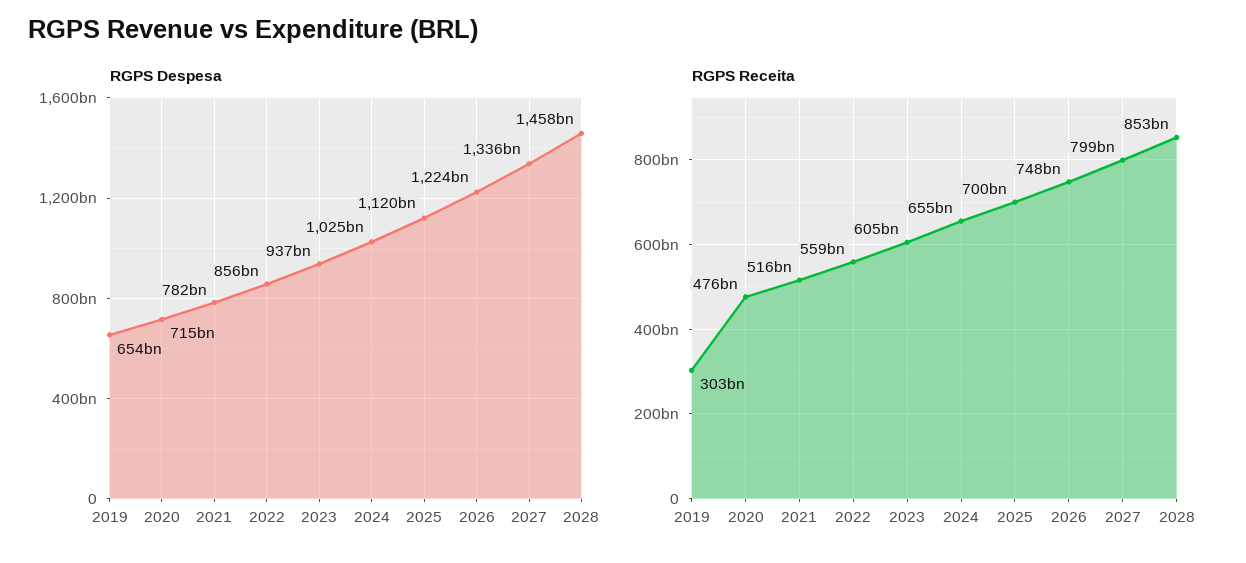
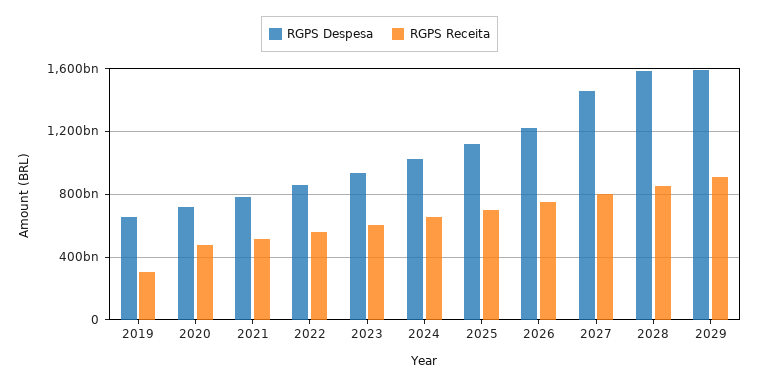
RGPS Despesa, 2027: 1336000000000 -> 1450000000000
RGPS Despesa, 2028: 1458000000000 -> 1600000000000
RGPS Despesa, 2029: none -> 1600000000000
RGPS Receita, 2029: none -> 900000000000

